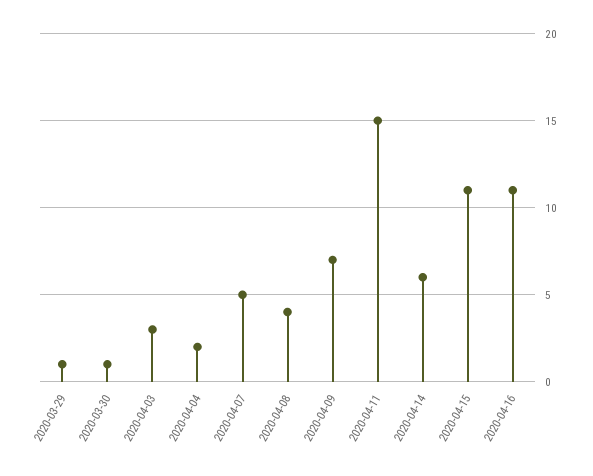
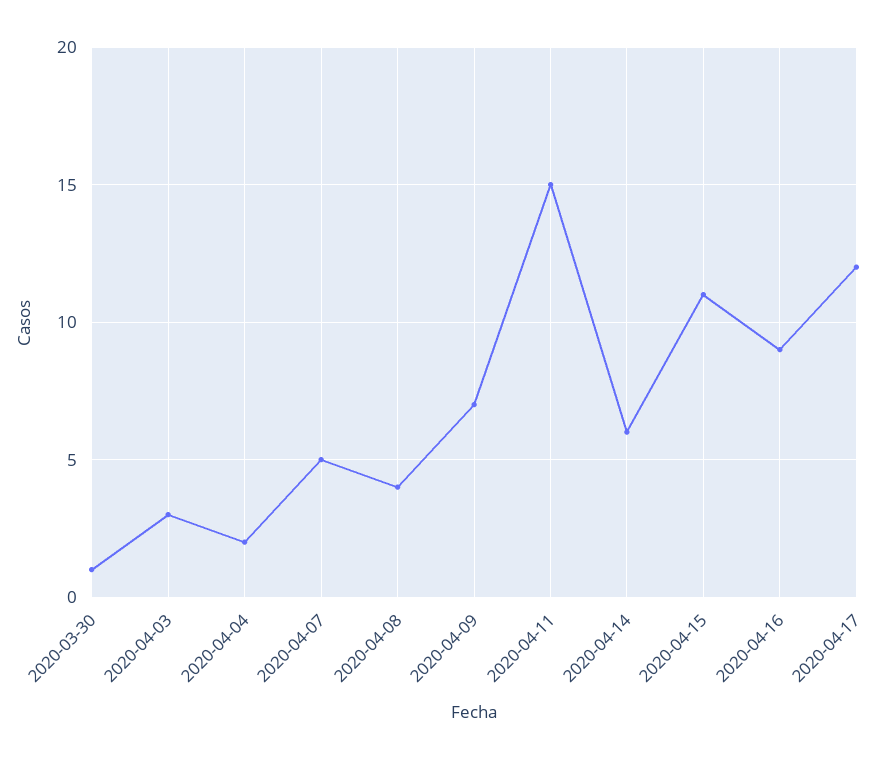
2020-03-29: 1 -> none
2020-04-16: 11 -> 9
2020-04-17: none -> 12

